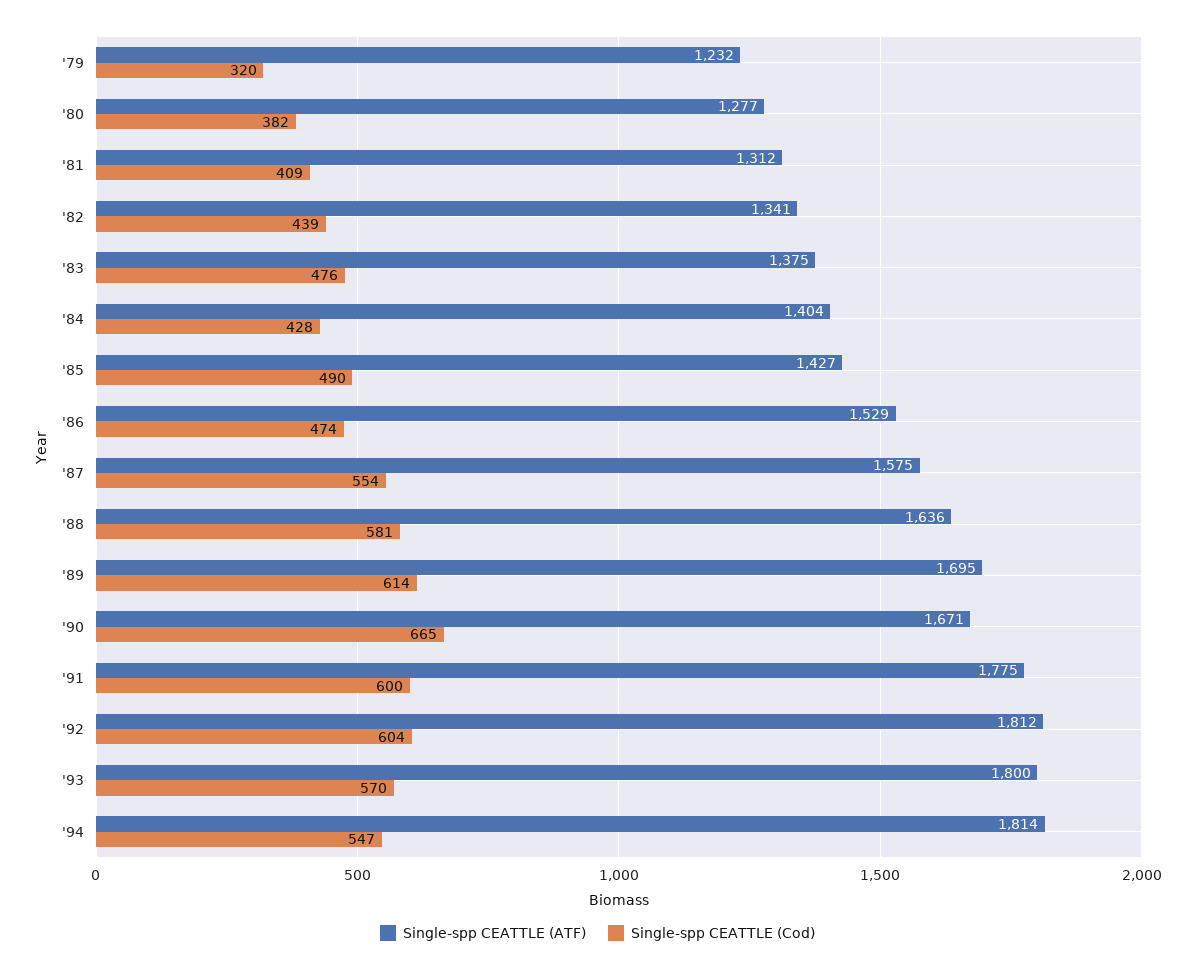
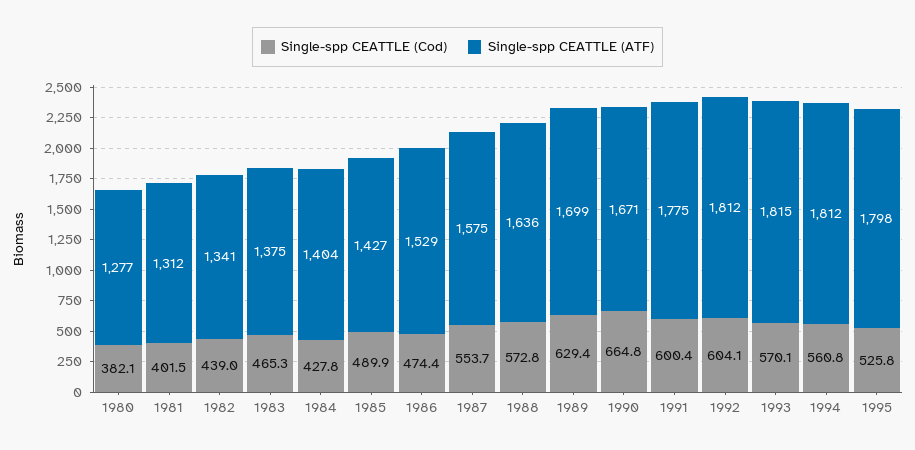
Single-spp CEATTLE (ATF), '79: 1232 -> none
Single-spp CEATTLE (Cod), '79: 320 -> none
Single-spp CEATTLE (Cod), '81: 409 -> 401.5
Single-spp CEATTLE (Cod), '83: 476 -> 465.3
Single-spp CEATTLE (Cod), '88: 581 -> 572.8
Single-spp CEATTLE (ATF), '89: 1695 -> 1699
Single-spp CEATTLE (Cod), '89: 614 -> 629.4
Single-spp CEATTLE (ATF), '93: 1800 -> 1815
Single-spp CEATTLE (ATF), '94: 1814 -> 1812
Single-spp CEATTLE (Cod), '94: 547 -> 560.8
Single-spp CEATTLE (Cod), 1995: none -> 525.8
Single-spp CEATTLE (ATF), 1995: none -> 1798

